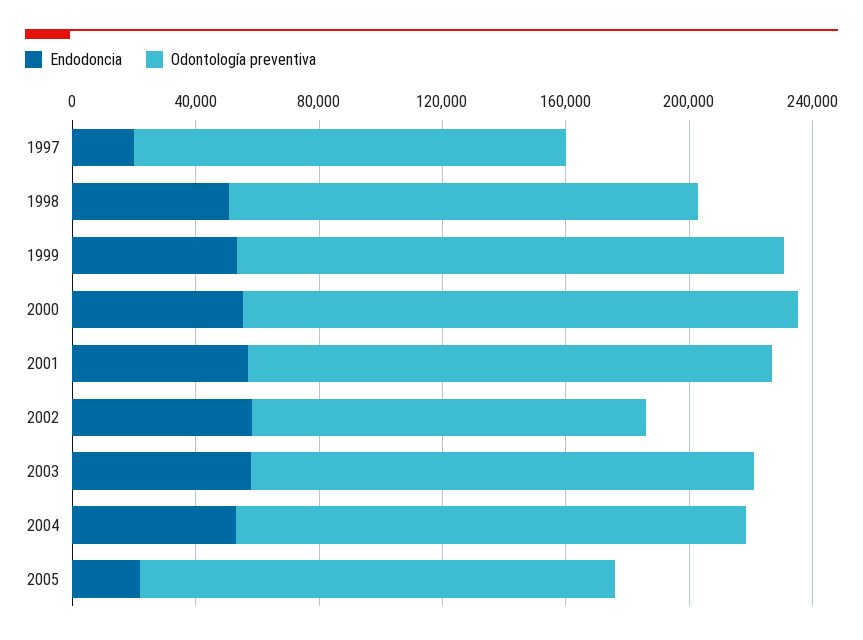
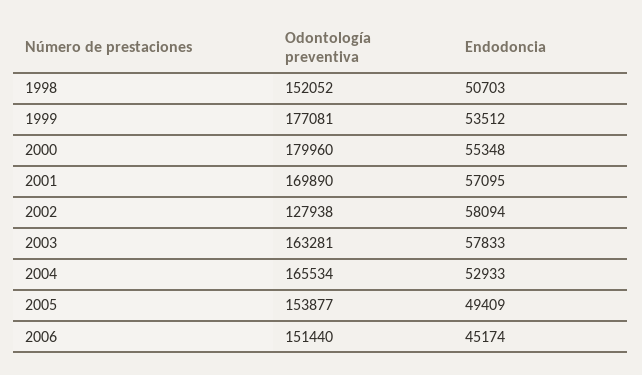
Endodoncia, 1997: 20000 -> none
Odontología preventiva, 1997: 140000 -> none
Endodoncia, 2005: 20000 -> 49409
Odontología preventiva, 2006: none -> 151440
Endodoncia, 2006: none -> 45174

